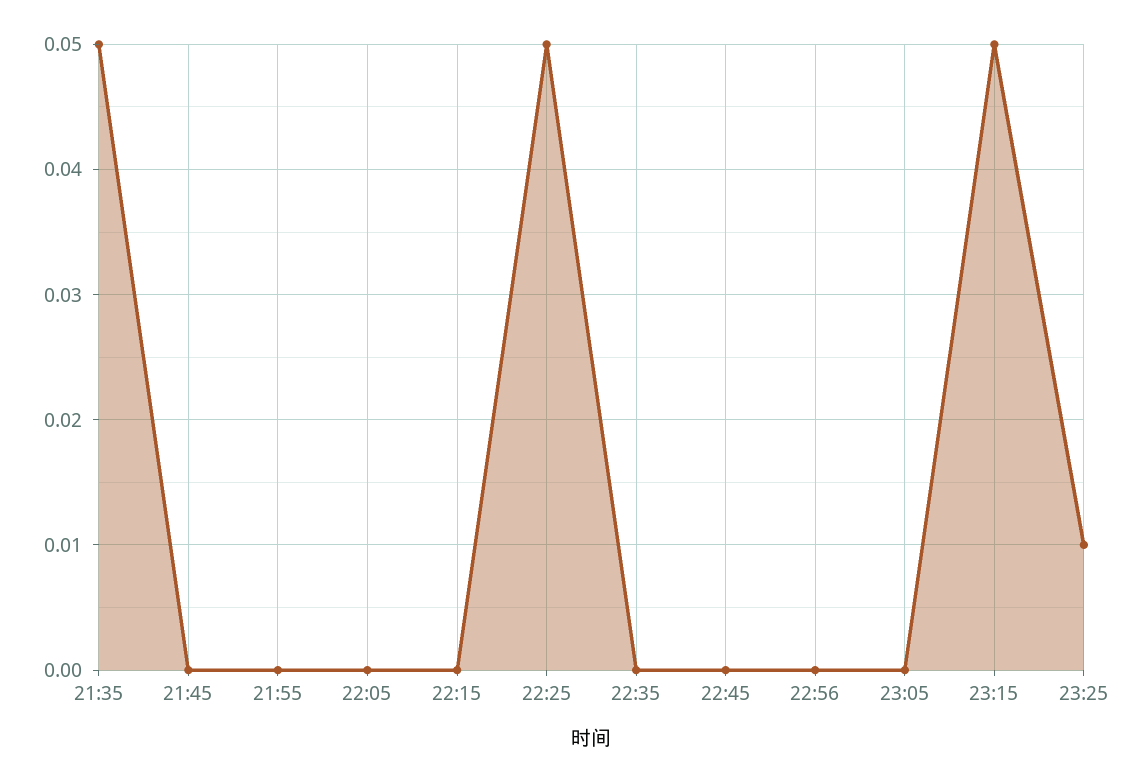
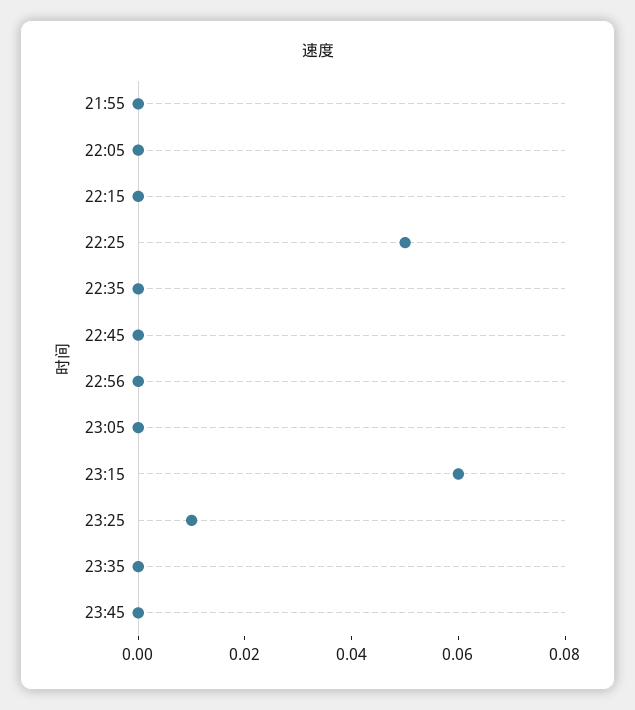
21:35: 0.05 -> none
21:45: 0 -> none
23:15: 0.05 -> 0.06
23:35: none -> 0
23:45: none -> 0

